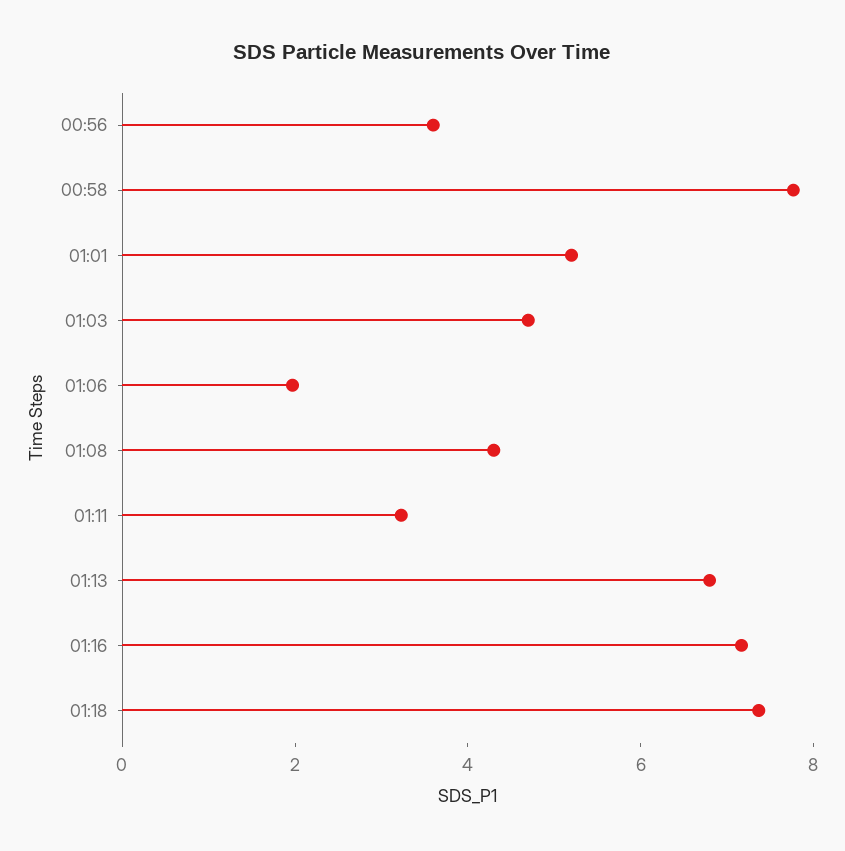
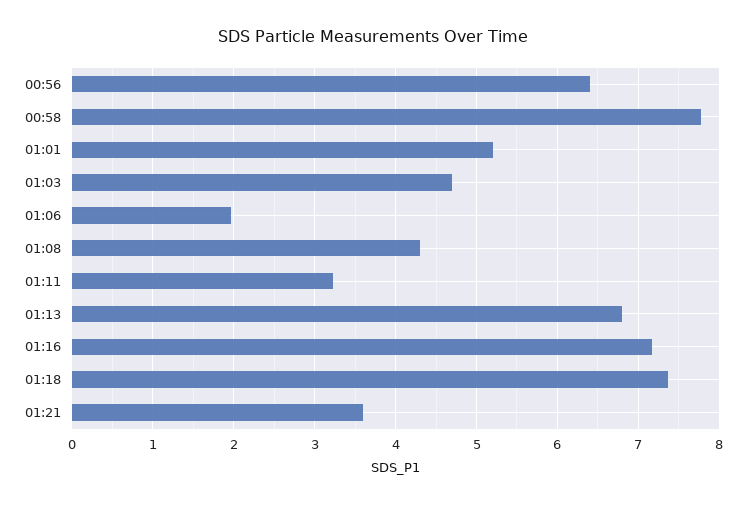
00:56: 3.5 -> 6.4
01:21: none -> 3.6

